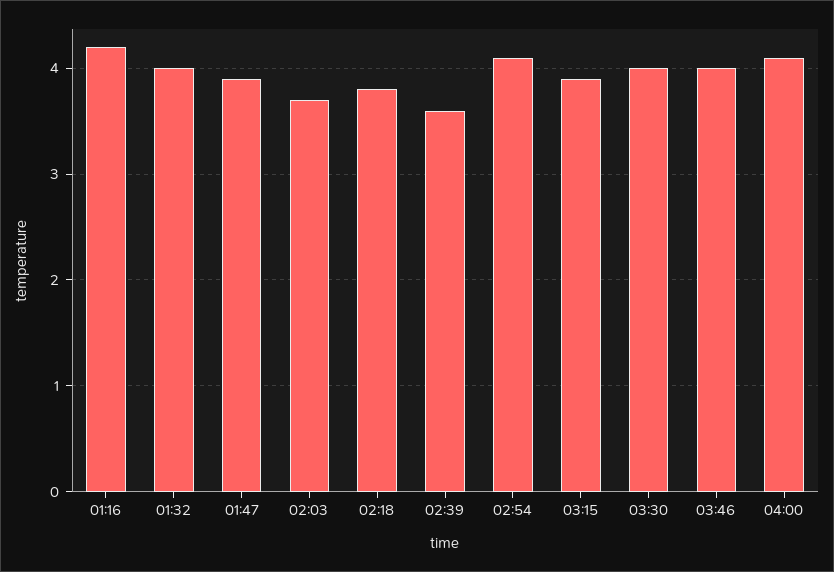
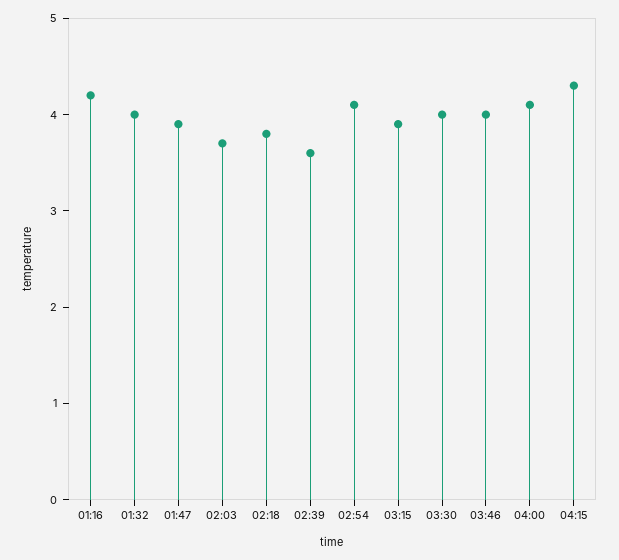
04:15: none -> 4.3

